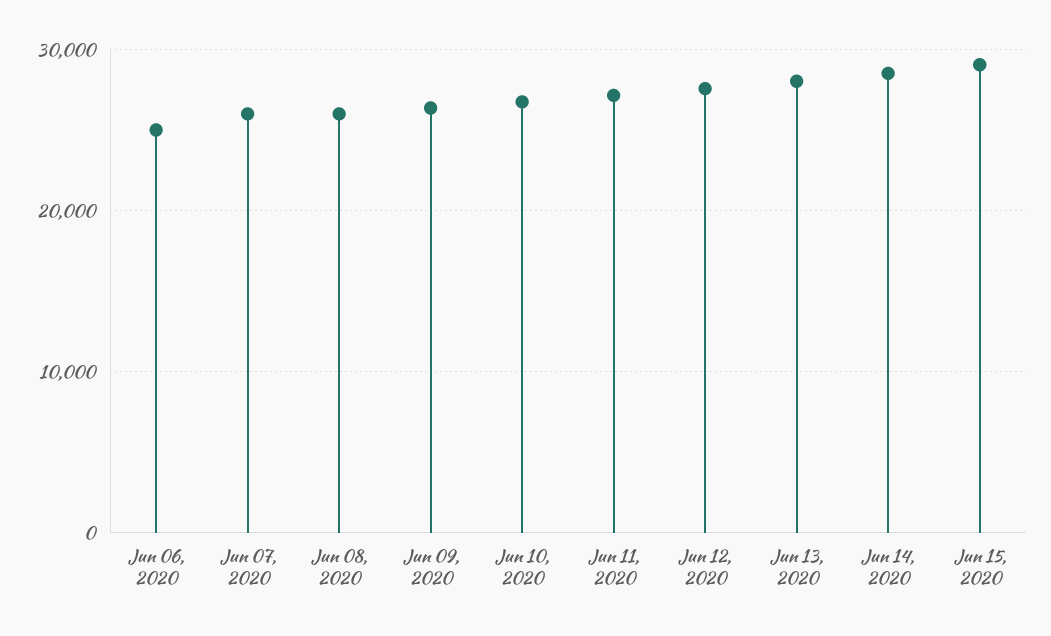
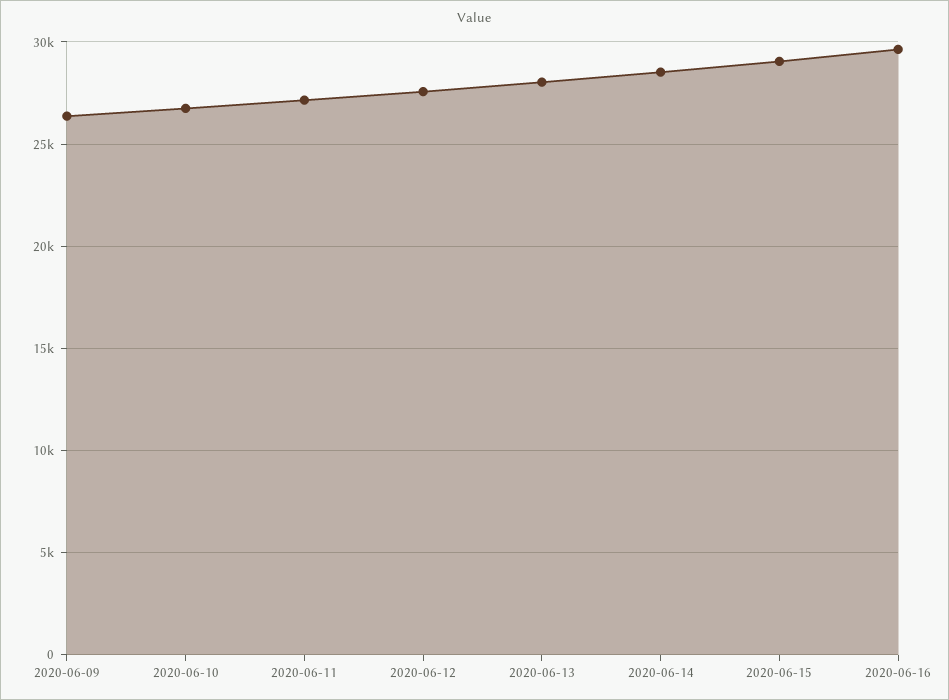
Jun 06, 2020: 25000 -> none
Jun 07, 2020: 26000 -> none
Jun 08, 2020: 26000 -> none
2020-06-16: none -> 29500

